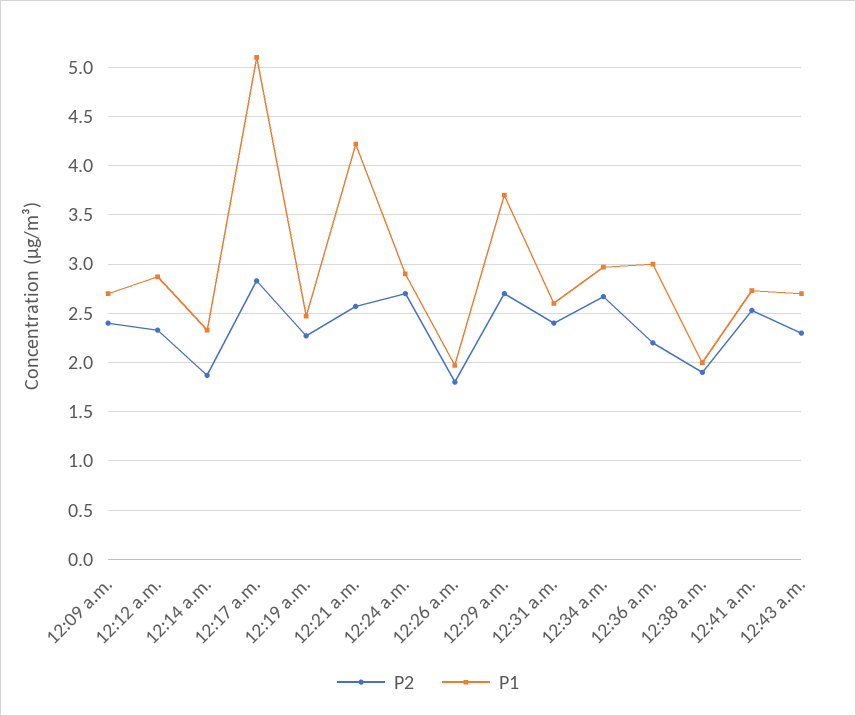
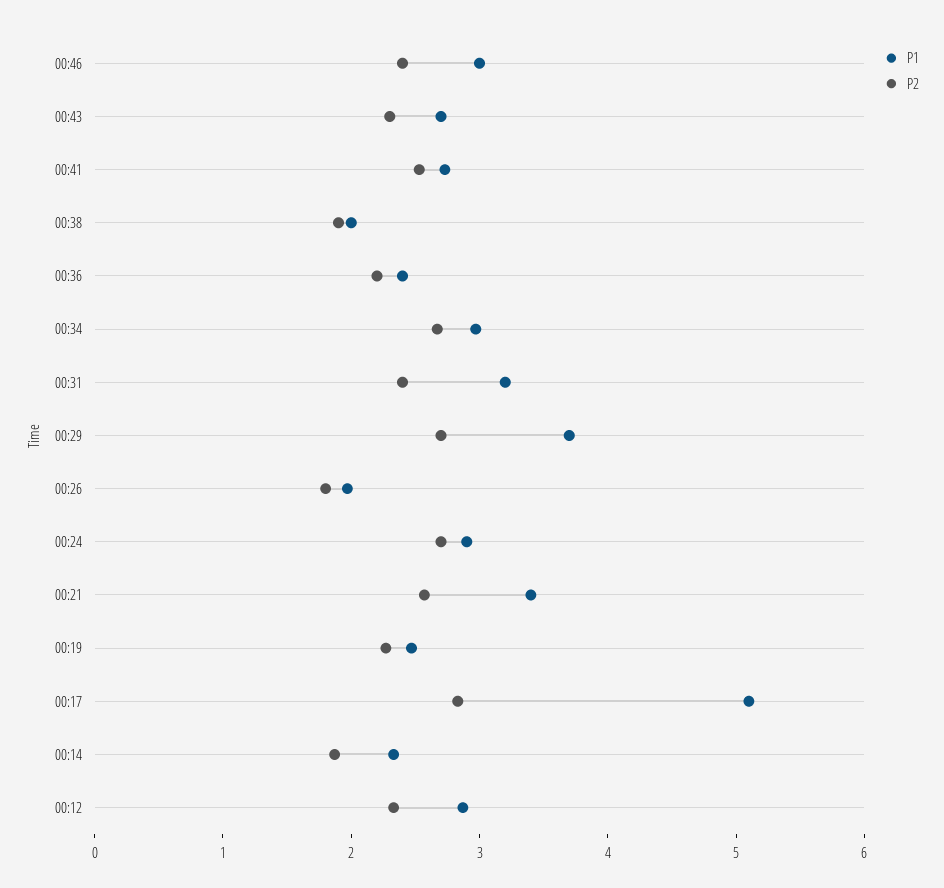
P2, 12:09 a.m.: 2.4 -> none
P1, 12:09 a.m.: 2.7 -> none
P1, 12:21 a.m.: 4.2 -> 3.4
P1, 12:31 a.m.: 2.6 -> 3.2
P1, 12:36 a.m.: 3 -> 2.4
P1, 00:46: none -> 3
P2, 00:46: none -> 2.4

